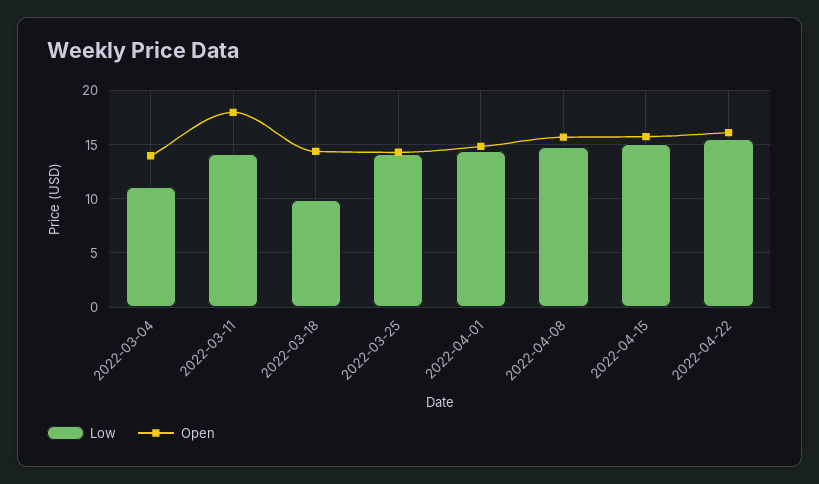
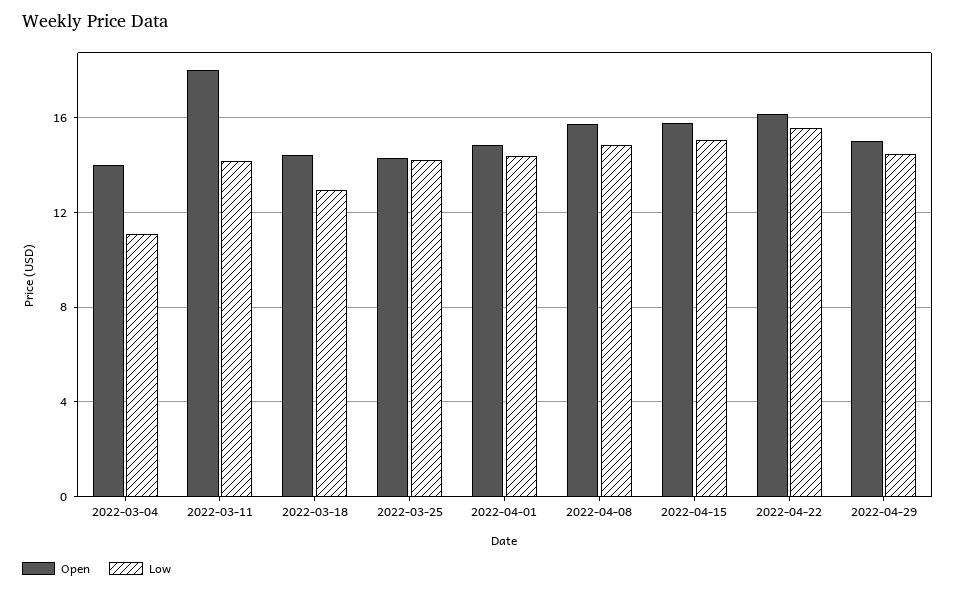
Low, 2022-03-18: 10 -> 13
Open, 2022-04-29: none -> 15
Low, 2022-04-29: none -> 14.5

